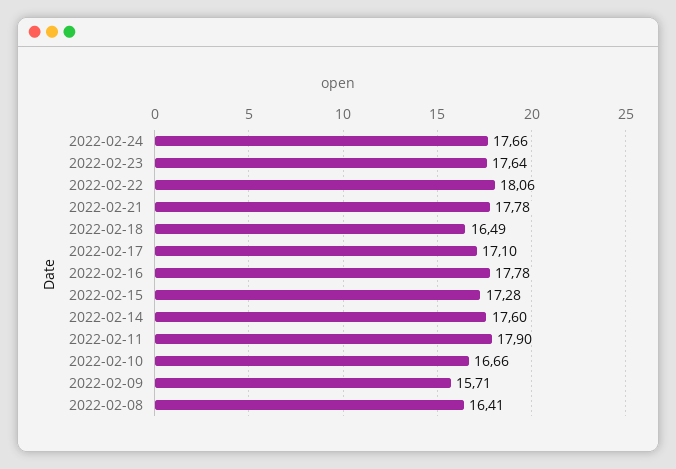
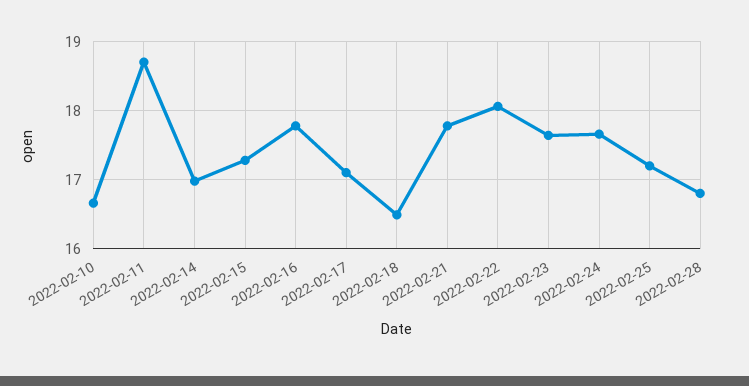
2022-02-14: 17.6 -> 17
2022-02-11: 17.9 -> 18.7
2022-02-09: 15.71 -> none
2022-02-08: 16.41 -> none
2022-02-25: none -> 17.2
2022-02-28: none -> 16.8

